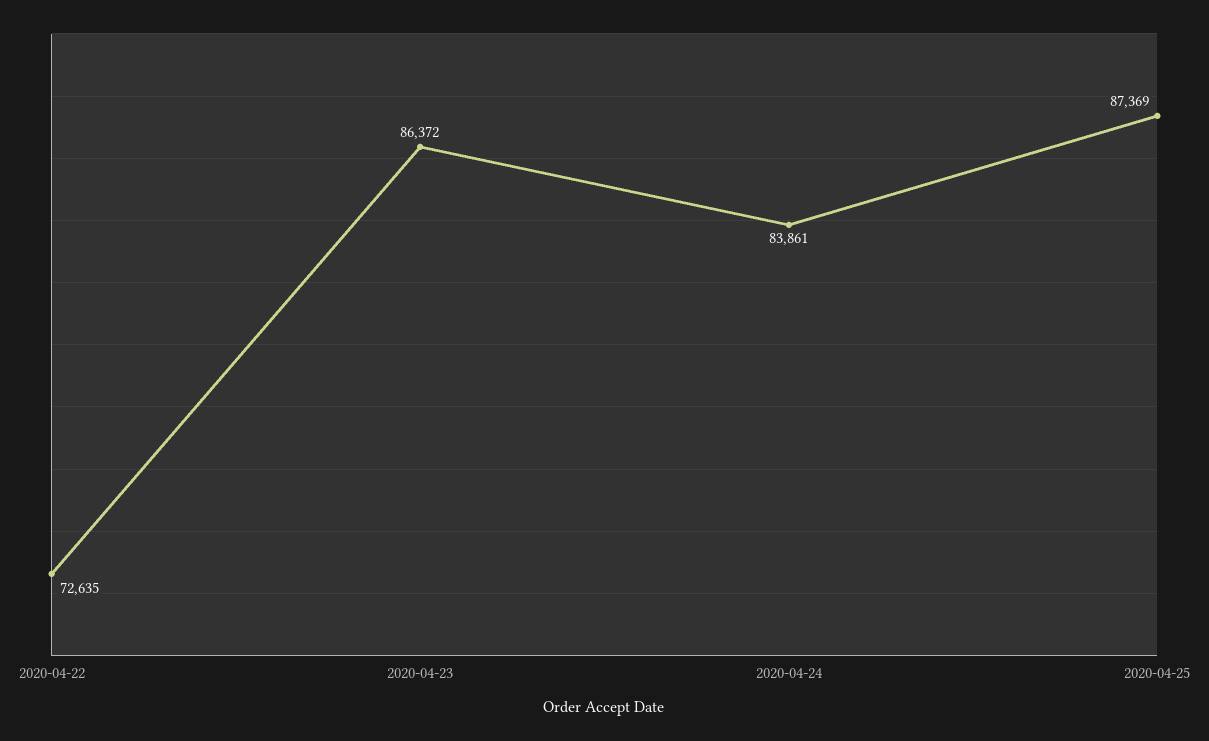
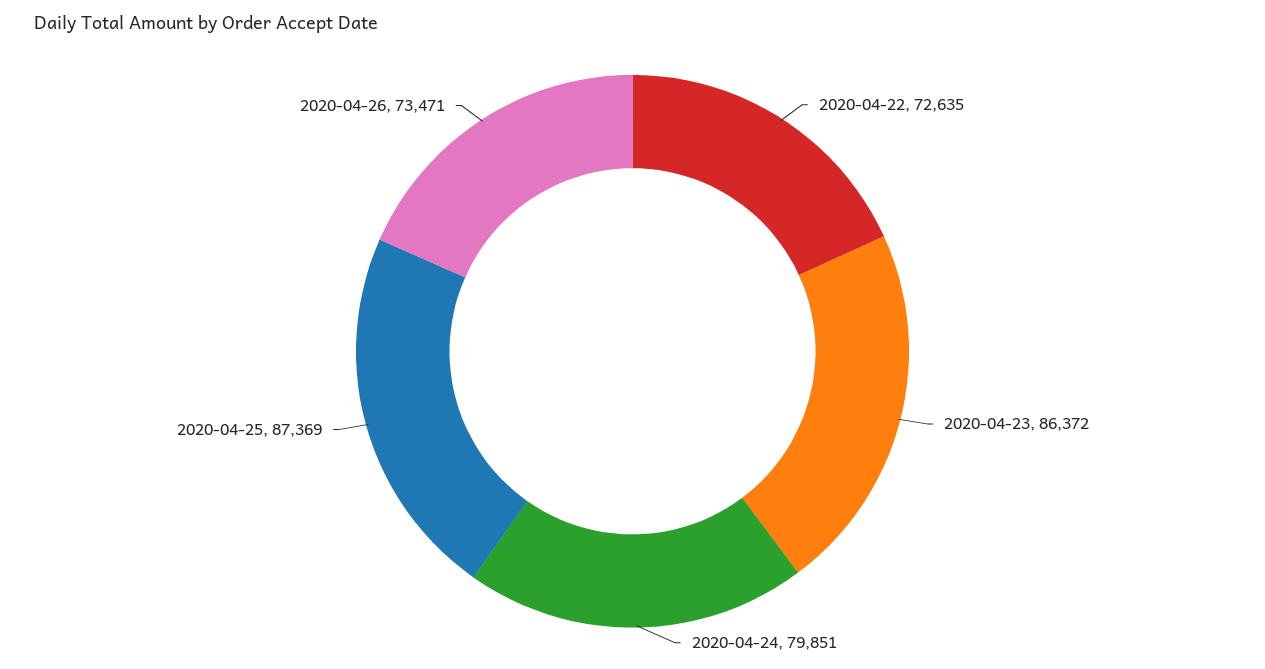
2020-04-24: 83861 -> 79851
2020-04-26: none -> 73471

